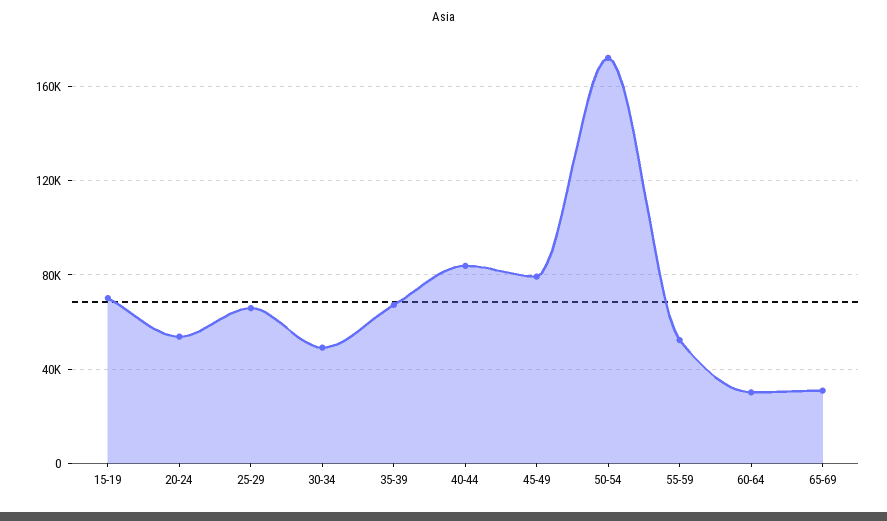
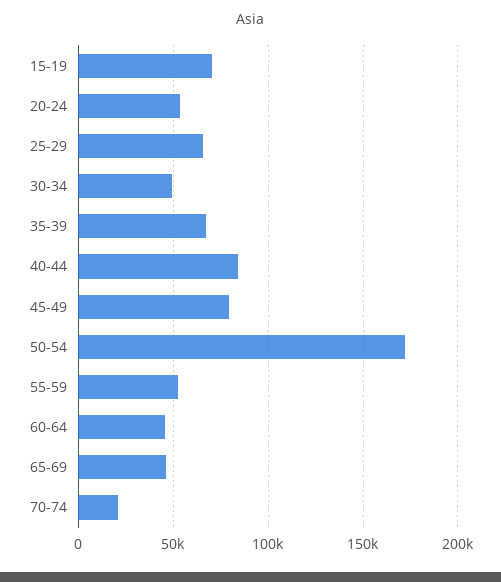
60-64: 30000 -> 45000
65-69: 30000 -> 45000
70-74: none -> 20000

